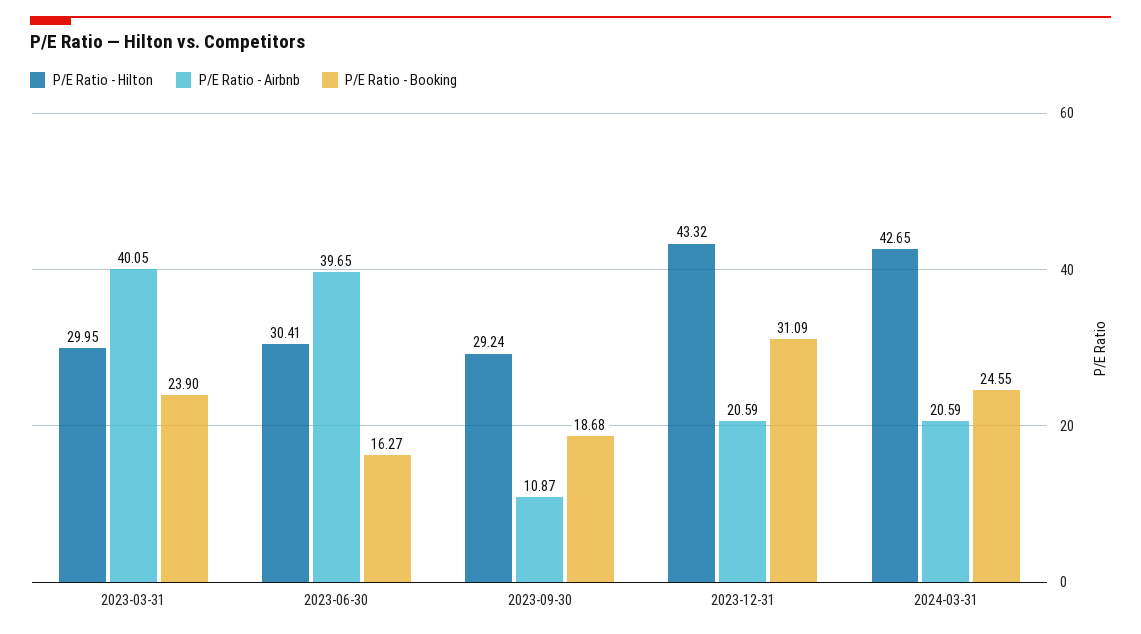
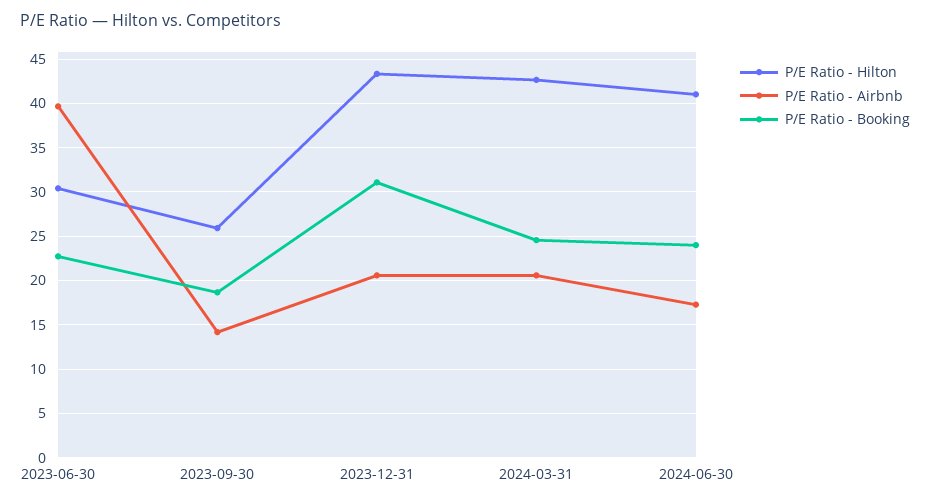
P/E Ratio - Hilton, 2023-03-31: 29.95 -> none
P/E Ratio - Airbnb, 2023-03-31: 40.05 -> none
P/E Ratio - Booking, 2023-03-31: 23.9 -> none
P/E Ratio - Booking, 2023-06-30: 16.27 -> 23
P/E Ratio - Hilton, 2023-09-30: 29.24 -> 26
P/E Ratio - Airbnb, 2023-09-30: 10.87 -> 14
P/E Ratio - Hilton, 2024-06-30: none -> 41
P/E Ratio - Airbnb, 2024-06-30: none -> 17
P/E Ratio - Booking, 2024-06-30: none -> 24

